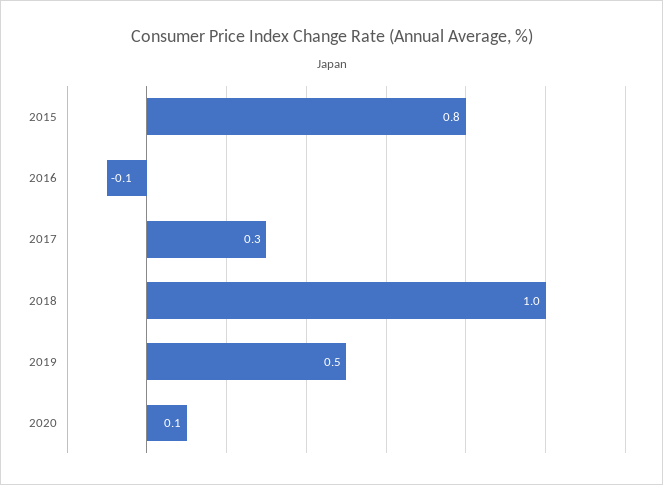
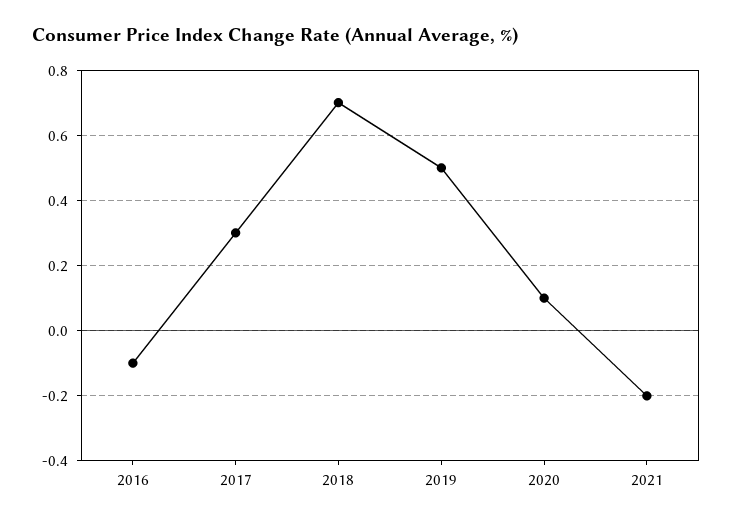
2015: 0.8 -> none
2018: 1 -> 0.7
2021: none -> -0.2

